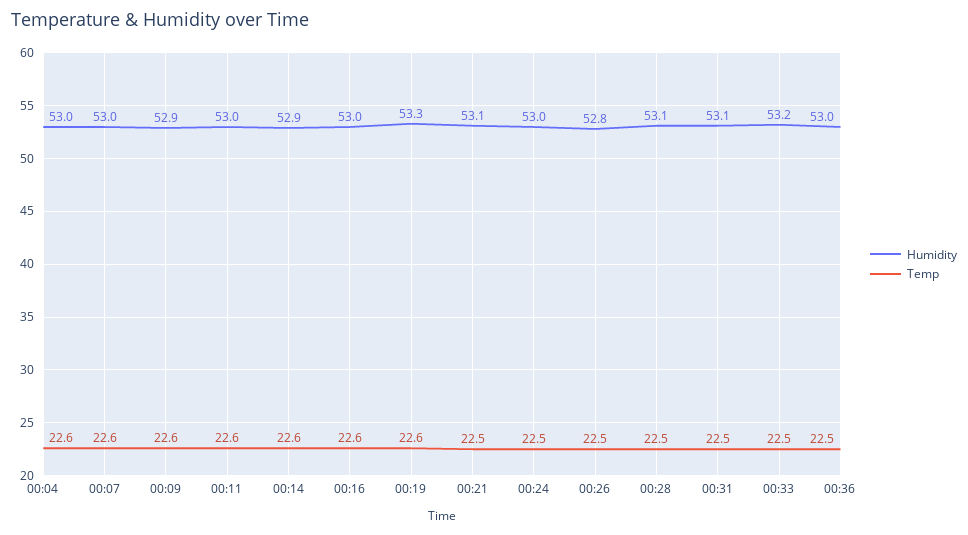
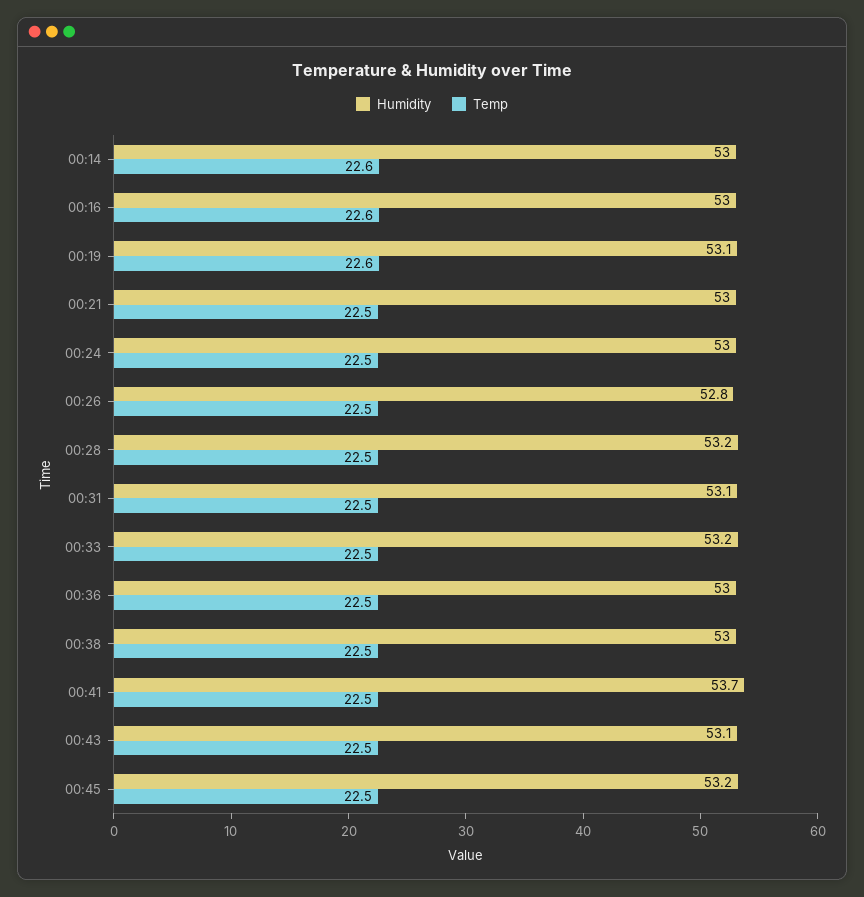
Humidity, 00:04: 53 -> none
Temp, 00:04: 22.6 -> none
Humidity, 00:07: 53 -> none
Temp, 00:07: 22.6 -> none
Humidity, 00:09: 52.9 -> none
Temp, 00:09: 22.6 -> none
Humidity, 00:11: 53 -> none
Temp, 00:11: 22.6 -> none
Humidity, 00:14: 52.9 -> 53
Humidity, 00:19: 53.3 -> 53.1
Humidity, 00:21: 53.1 -> 53
Humidity, 00:28: 53.1 -> 53.2
Humidity, 00:38: none -> 53
Temp, 00:38: none -> 22.5
Humidity, 00:41: none -> 53.7
Temp, 00:41: none -> 22.5
Humidity, 00:43: none -> 53.1
Temp, 00:43: none -> 22.5
Humidity, 00:45: none -> 53.2
Temp, 00:45: none -> 22.5

